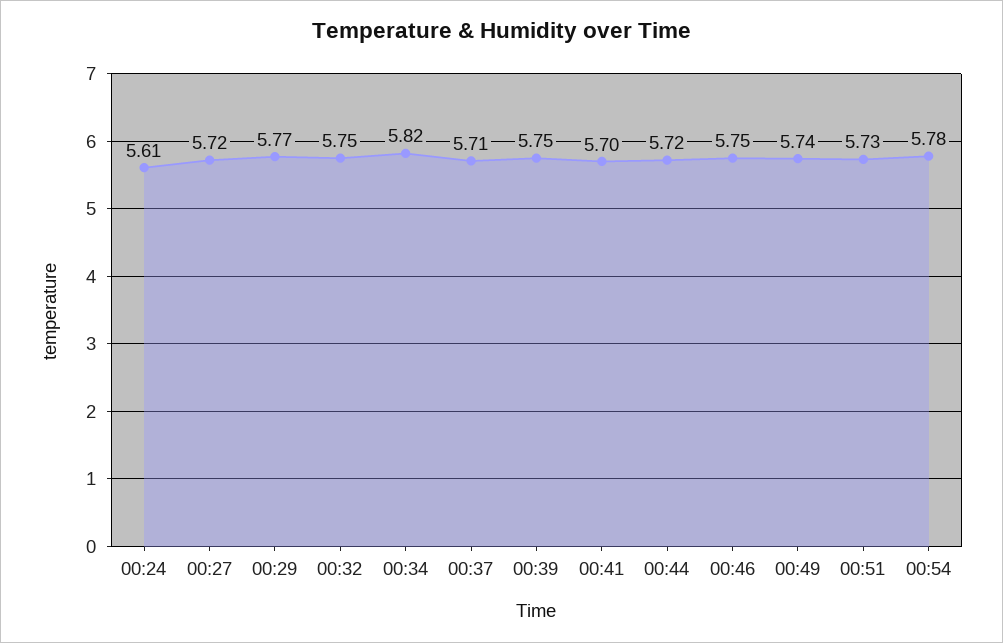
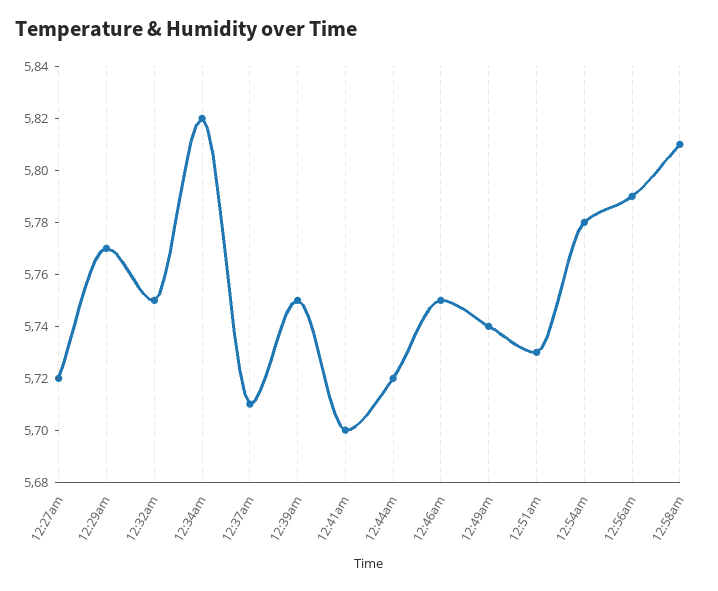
00:24: 5.61 -> none
12:56am: none -> 5.79
12:58am: none -> 5.81

